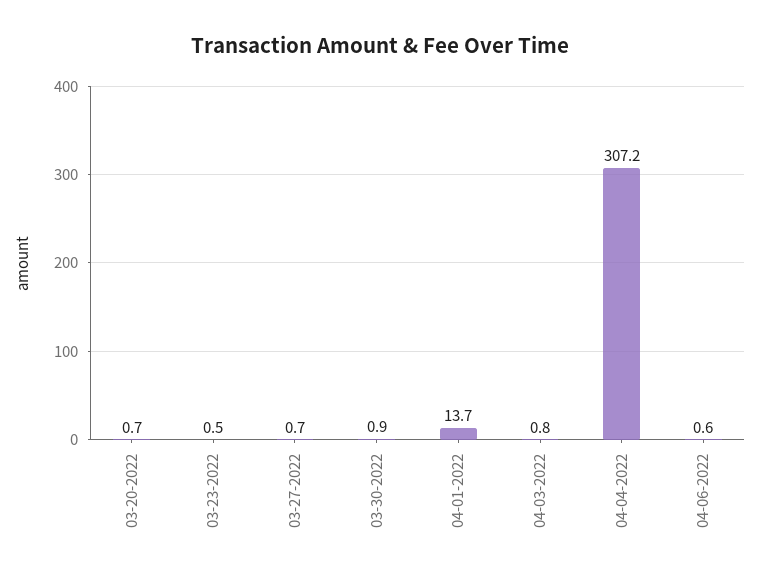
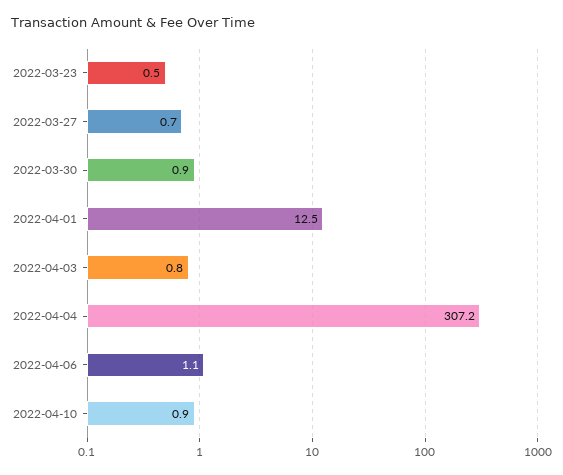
03-20-2022: 0.7 -> none
04-01-2022: 13.7 -> 12.5
04-06-2022: 0.6 -> 1.1
2022-04-10: none -> 0.9

